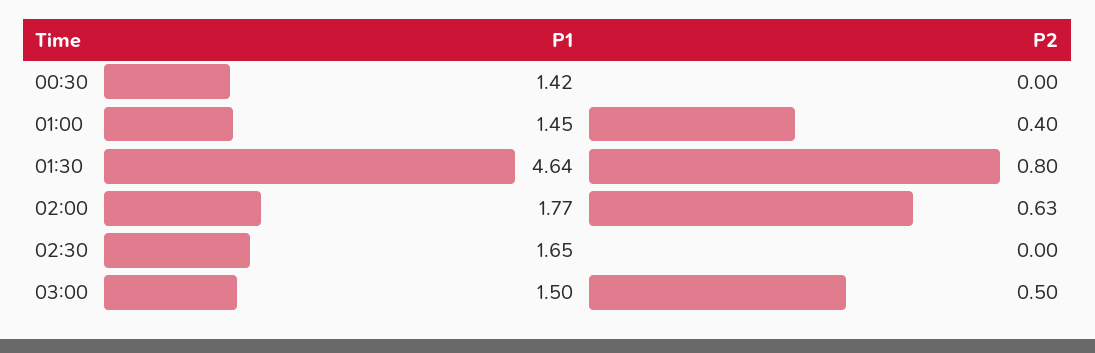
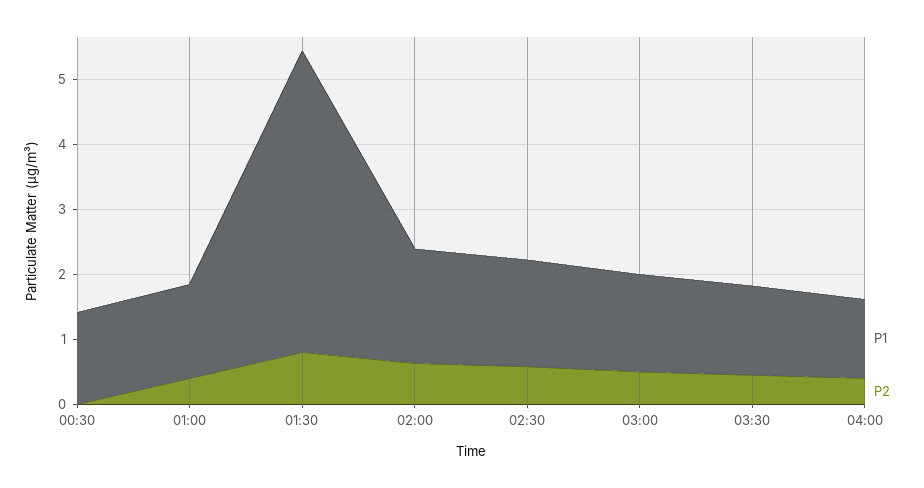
P2, 02:30: 0 -> 0.6
P1, 03:30: none -> 1.4
P2, 03:30: none -> 0.4
P1, 04:00: none -> 1.2
P2, 04:00: none -> 0.4

